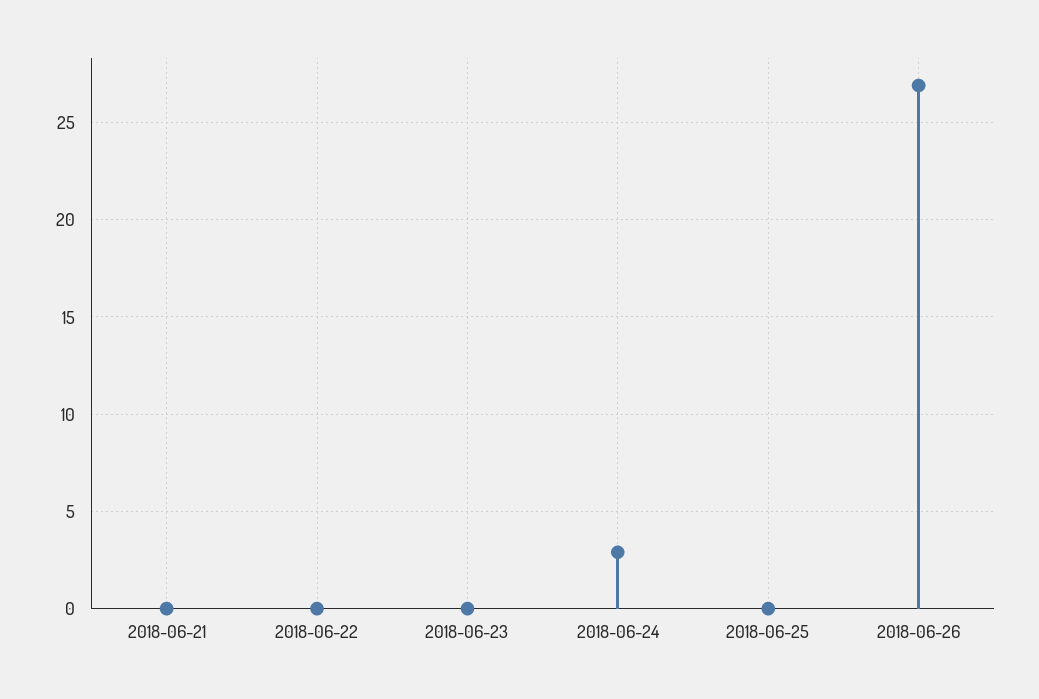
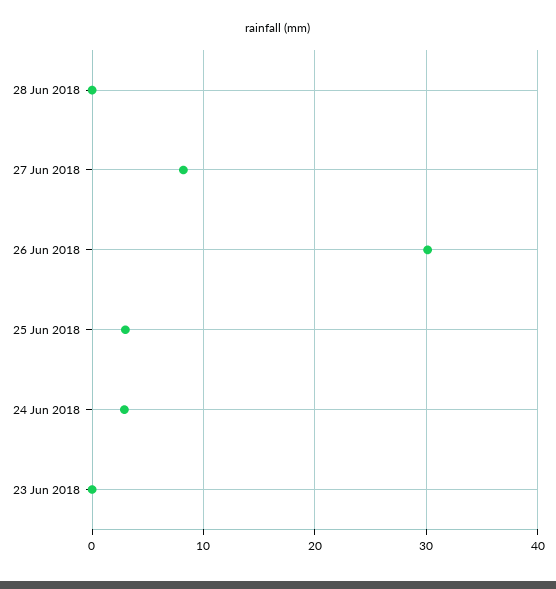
2018-06-21: 0 -> none
2018-06-22: 0 -> none
2018-06-25: 0 -> 3
2018-06-26: 27 -> 30
28 Jun 2018: none -> 0
27 Jun 2018: none -> 8

